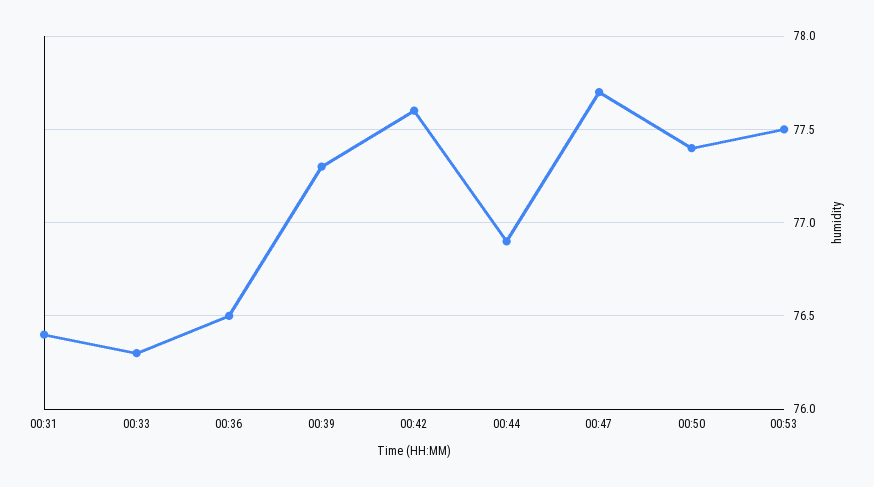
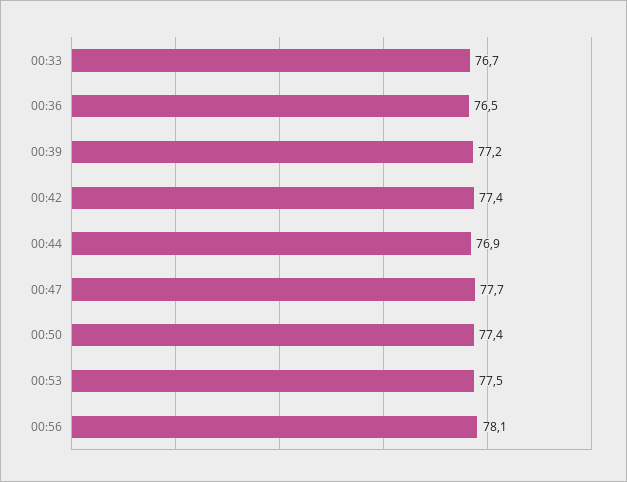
00:31: 76.4 -> none
00:33: 76.3 -> 76.7
00:39: 77.3 -> 77.2
00:42: 77.6 -> 77.4
00:56: none -> 78.1

